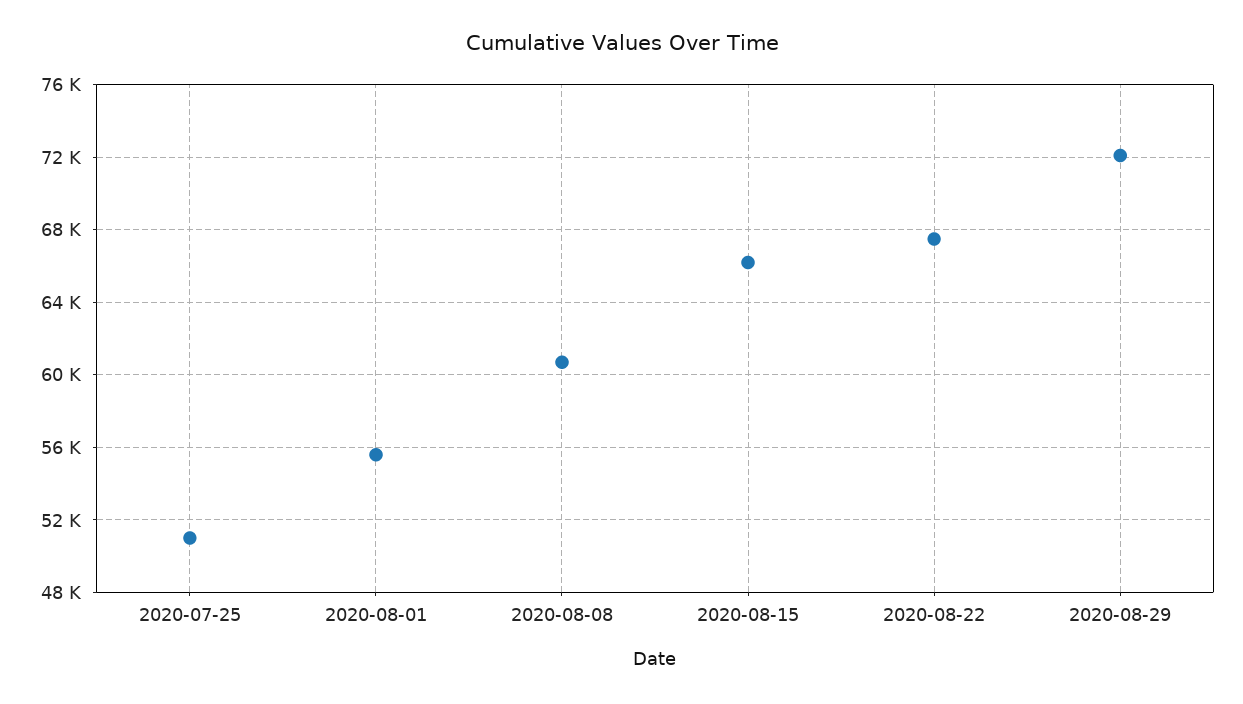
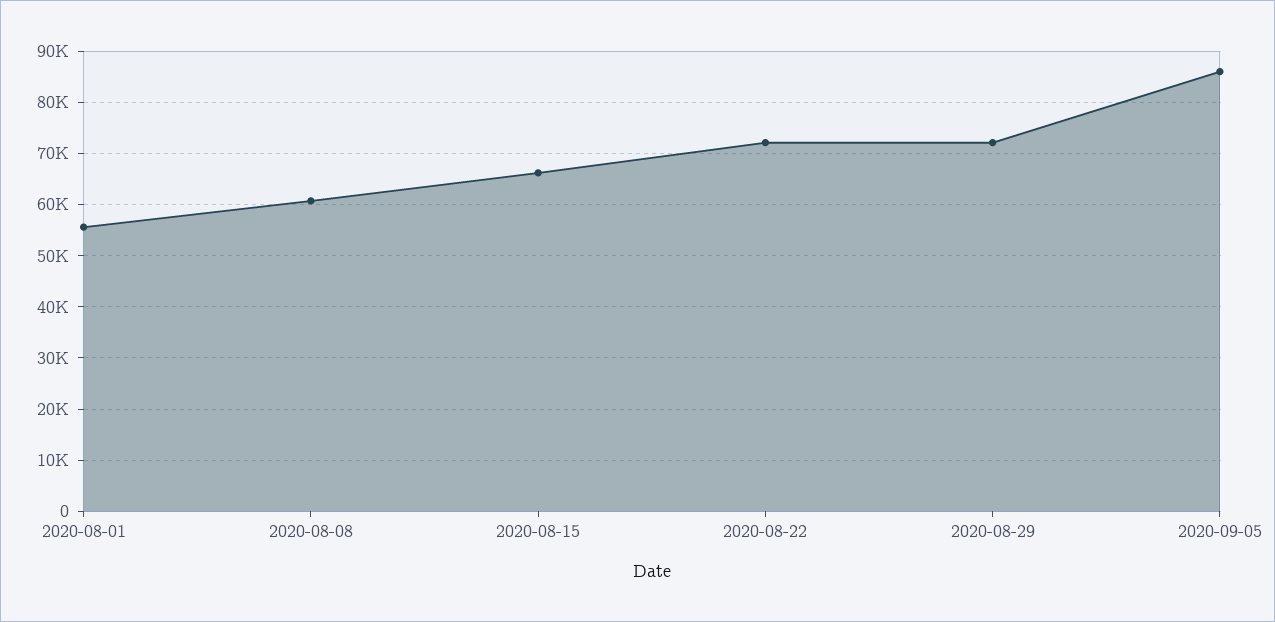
2020-07-25: 51000 -> none
2020-08-22: 67500 -> 72000
2020-09-05: none -> 86000

